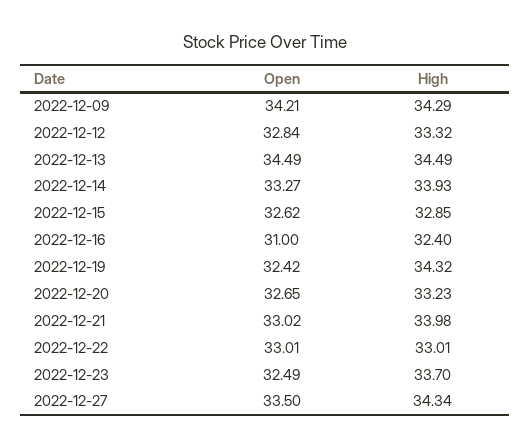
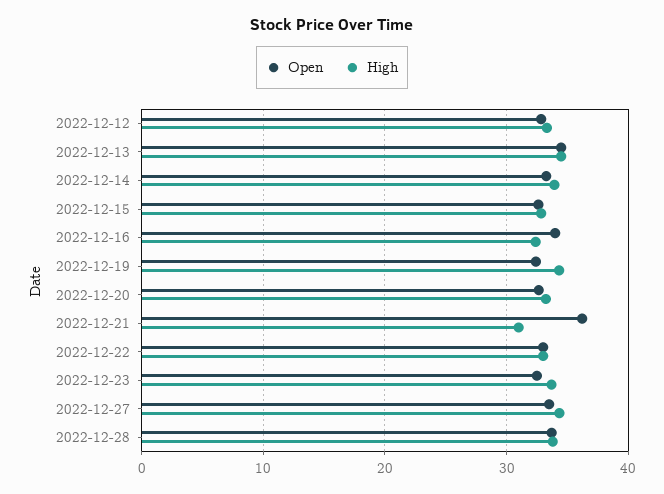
Open, 2022-12-09: 34.21 -> none
High, 2022-12-09: 34.29 -> none
Open, 2022-12-16: 31 -> 34
Open, 2022-12-21: 33.02 -> 36
High, 2022-12-21: 33.98 -> 31
Open, 2022-12-28: none -> 34
High, 2022-12-28: none -> 34

